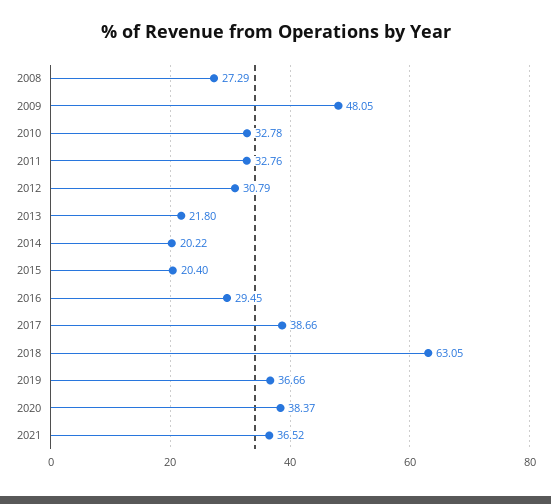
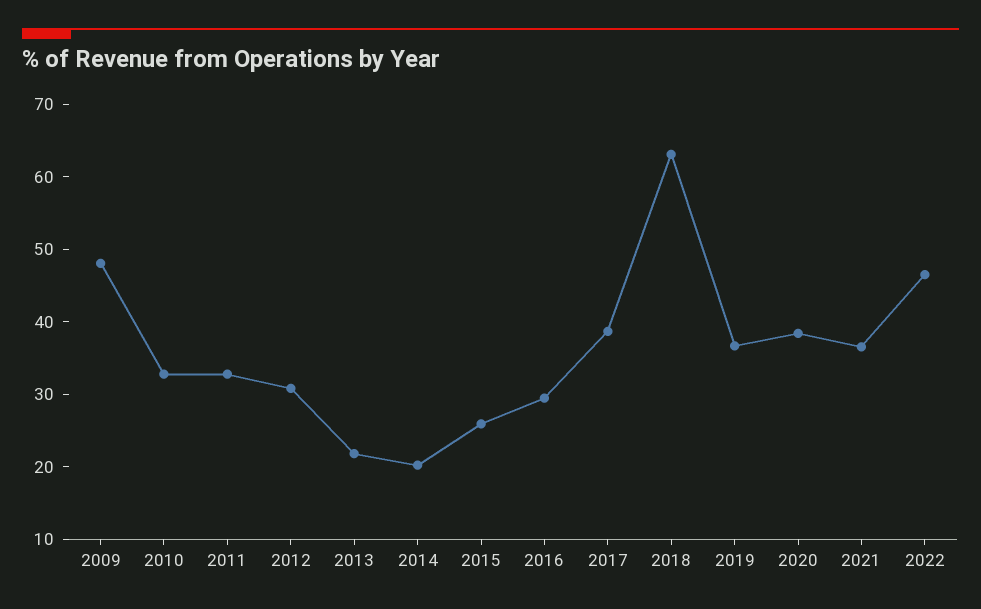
2008: 27.29 -> none
2015: 20.4 -> 26
2022: none -> 46

